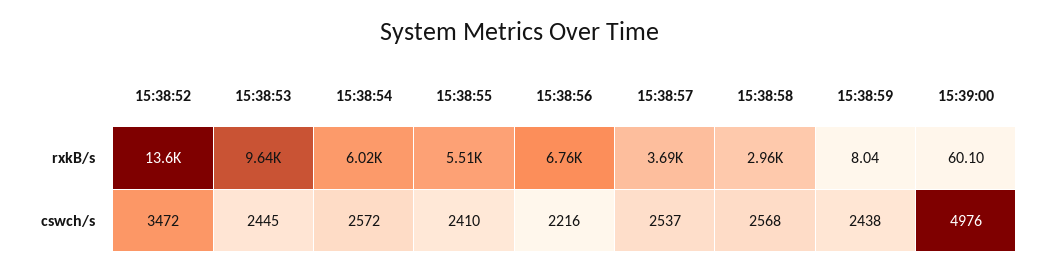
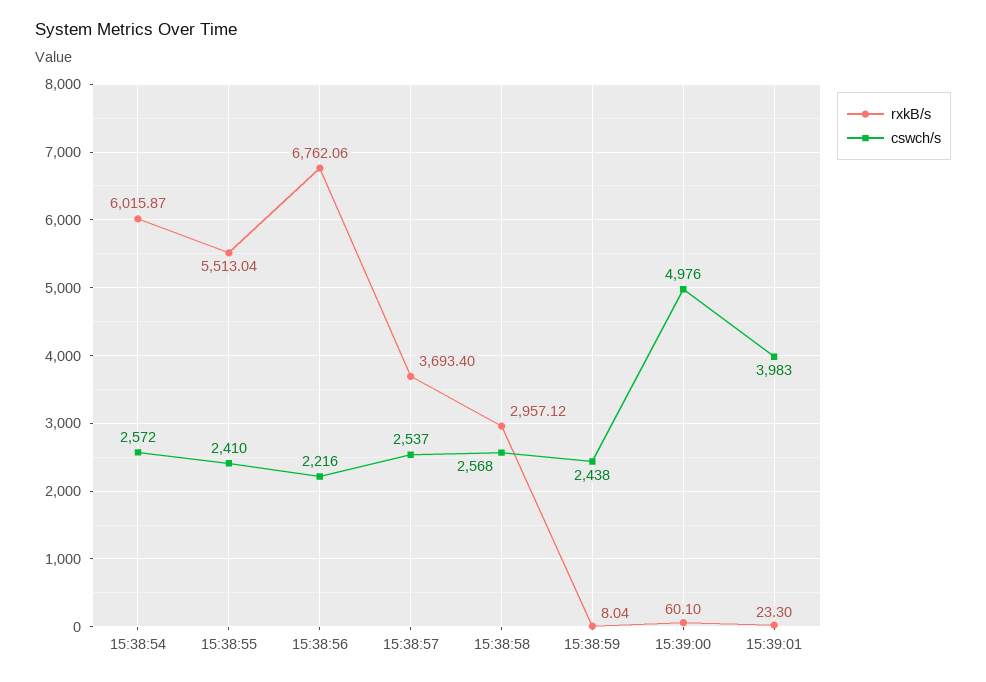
rxkB/s, 15:38:52: 13600 -> none
rxkB/s, 15:38:53: 9640 -> none
cswch/s, 15:38:52: 3472 -> none
cswch/s, 15:38:53: 2445 -> none
rxkB/s, 15:39:01: none -> 23.3
cswch/s, 15:39:01: none -> 3983

